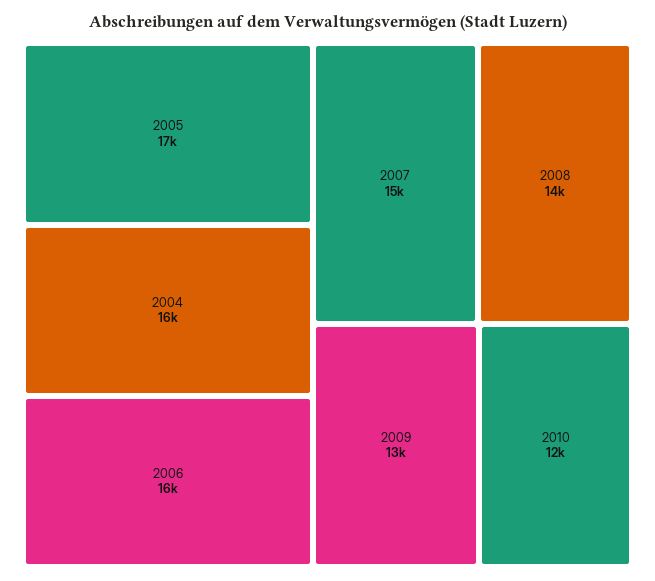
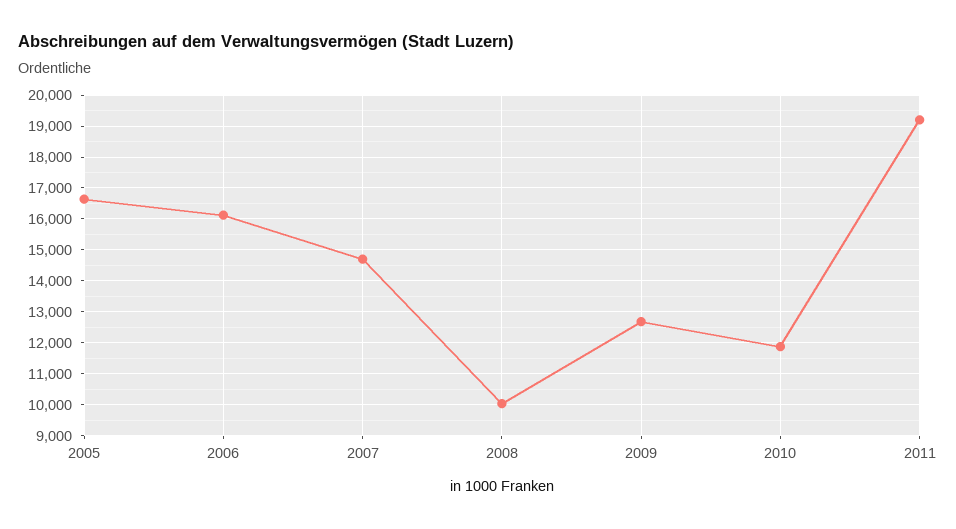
2004: 16000 -> none
2008: 14000 -> 10000
2011: none -> 19200

